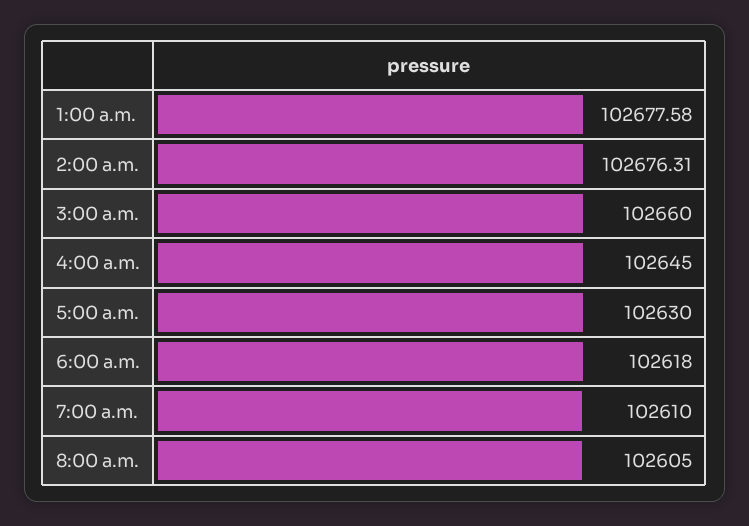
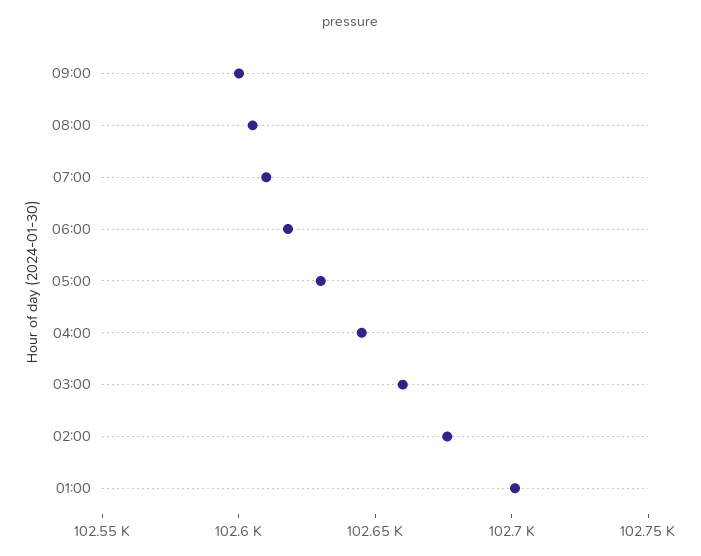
1:00 a.m.: 102677.58 -> 102700
09:00: none -> 102600

